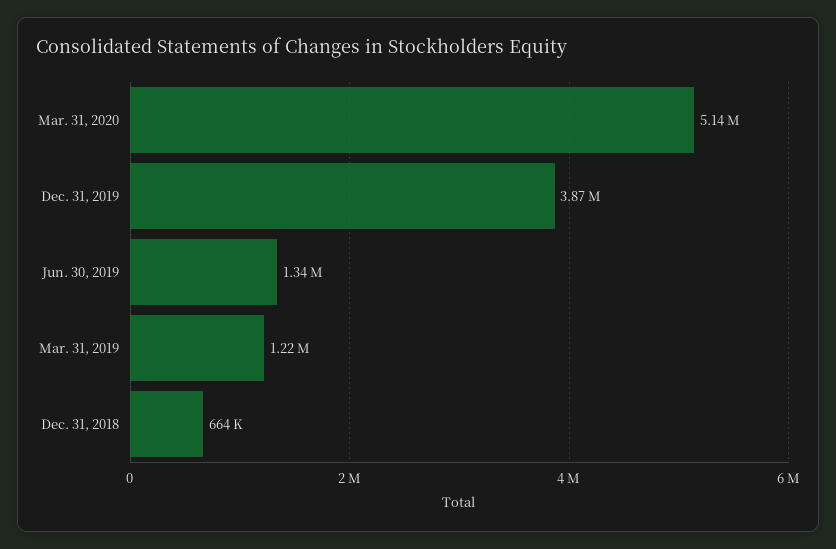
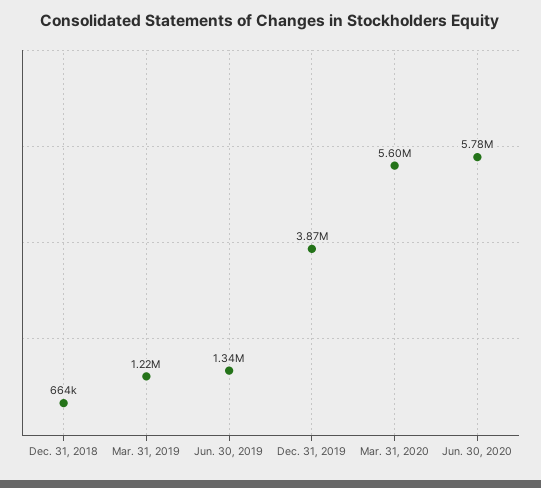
Mar. 31, 2020: 5140000 -> 5600000
Jun. 30, 2020: none -> 5780000

